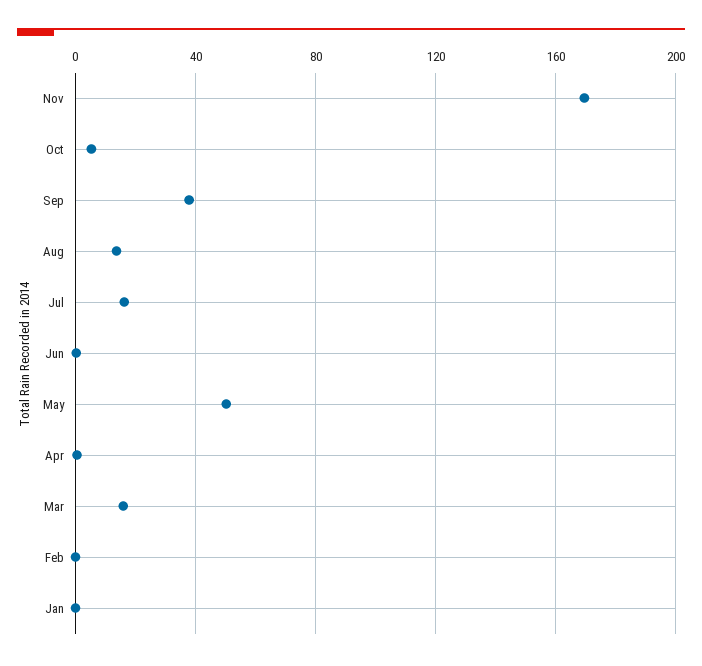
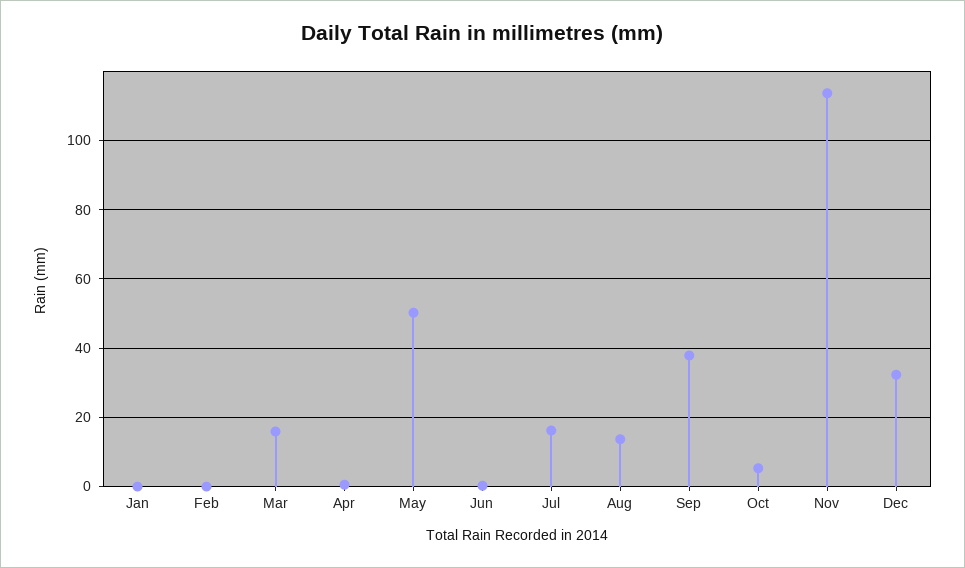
Nov: 170 -> 114
Dec: none -> 32

